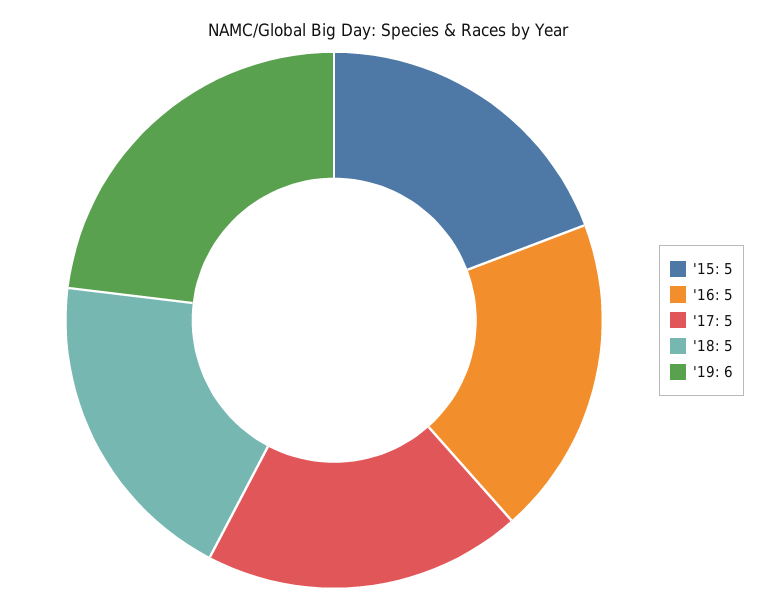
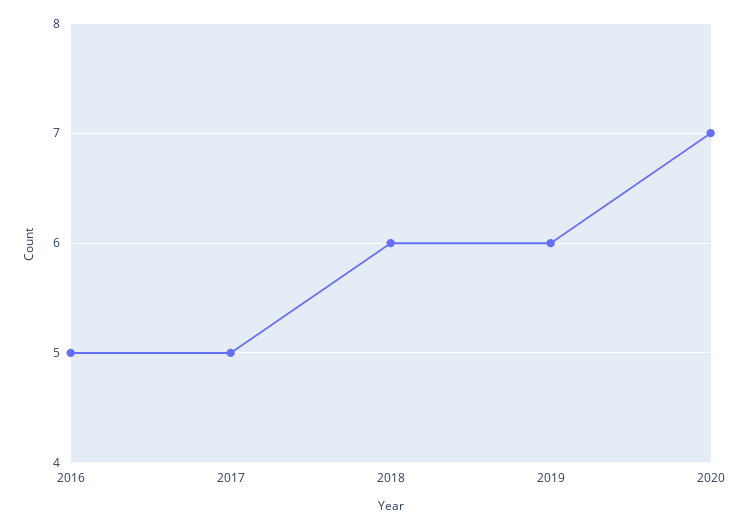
'15: 5 -> none
'18: 5 -> 6
2020: none -> 7

